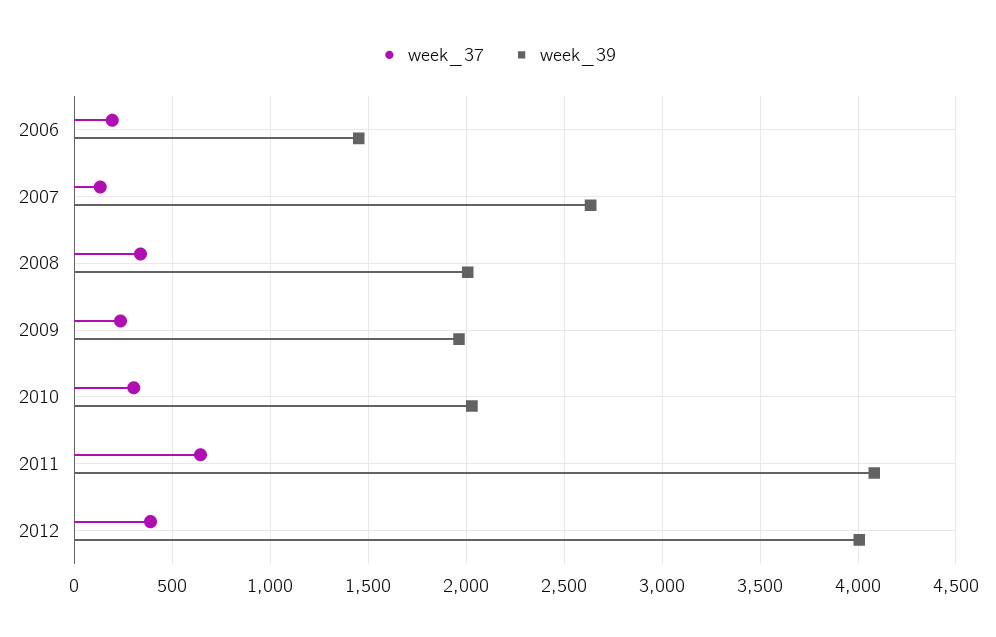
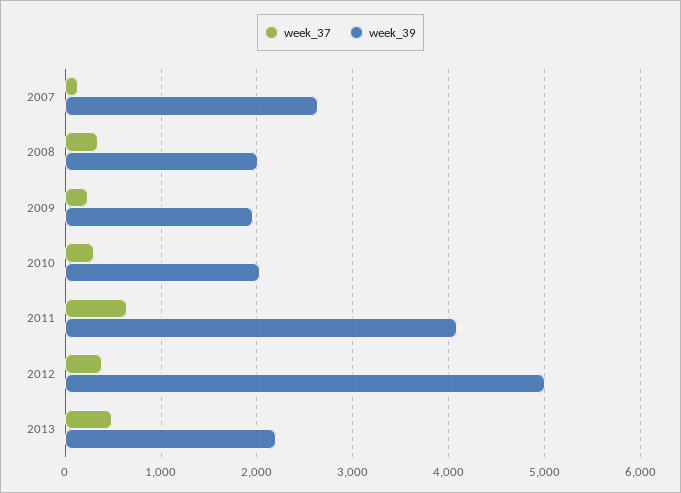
week_37, 2006: 200 -> none
week_39, 2006: 1450 -> none
week_39, 2012: 4000 -> 5000
week_37, 2013: none -> 500
week_39, 2013: none -> 2200

